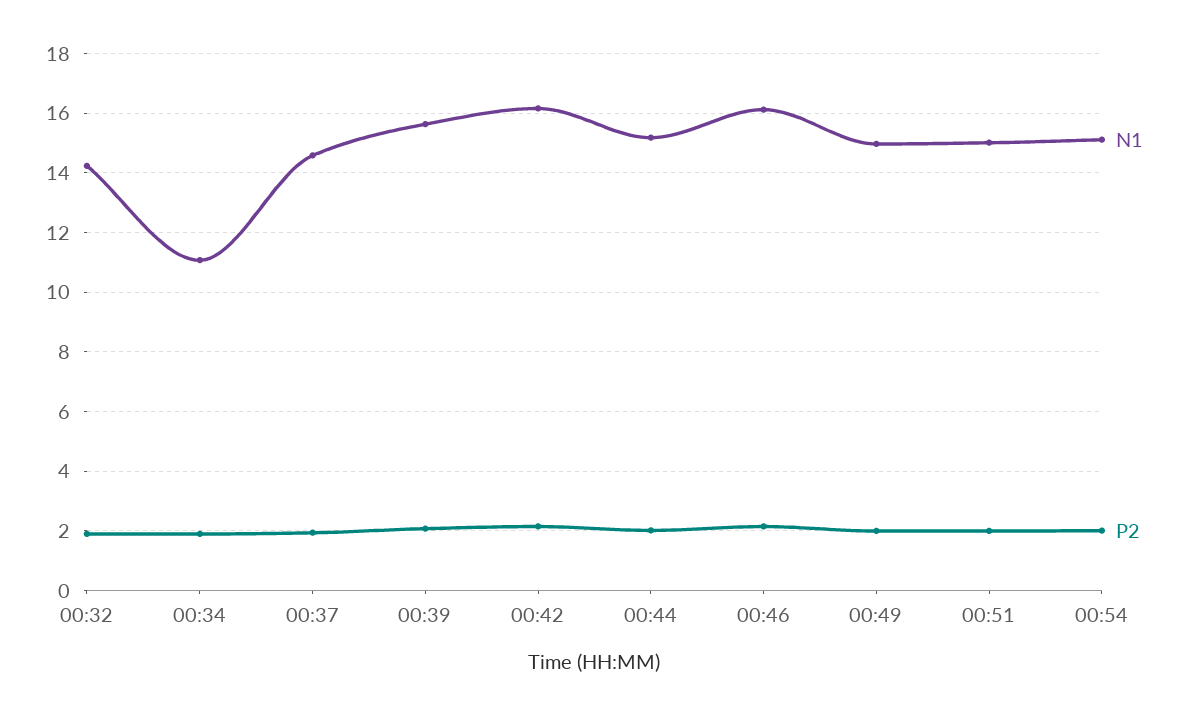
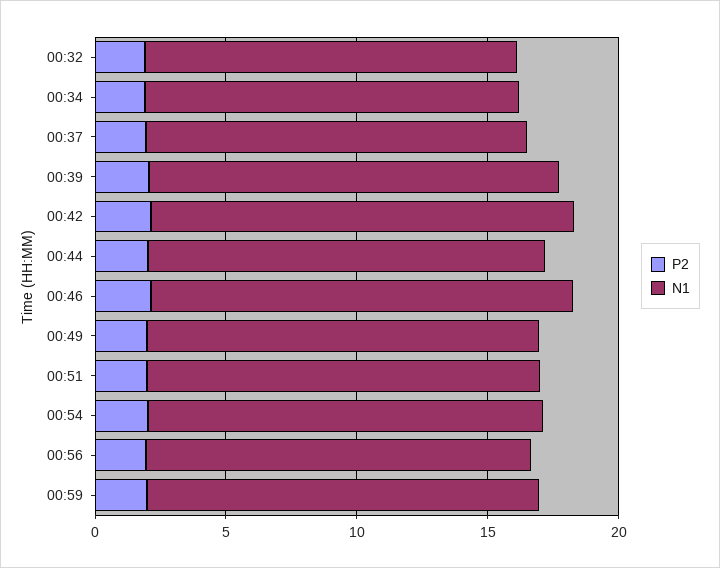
N1, 00:34: 11 -> 14
P2, 00:56: none -> 2
N1, 00:56: none -> 15
P2, 00:59: none -> 2
N1, 00:59: none -> 15

